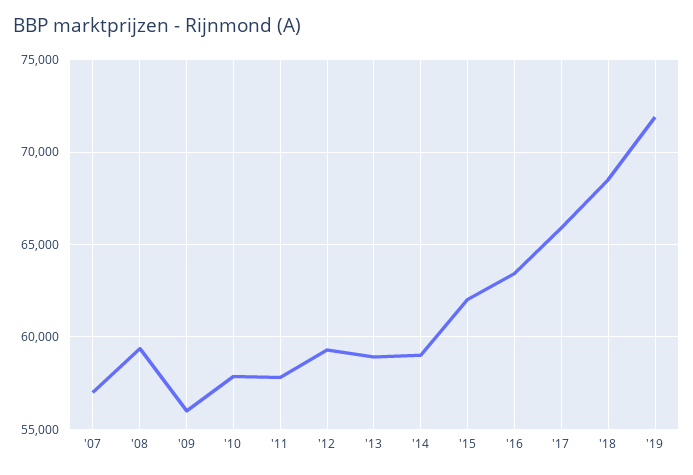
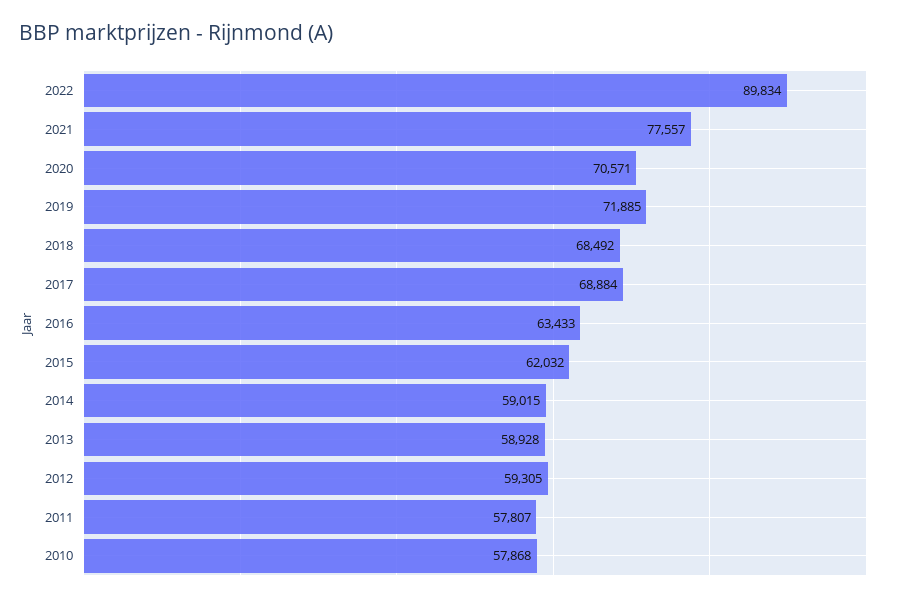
'07: 57000 -> none
'08: 59500 -> none
'09: 56000 -> none
'17: 66000 -> 68884
2022: none -> 89834
2021: none -> 77557
2020: none -> 70571

